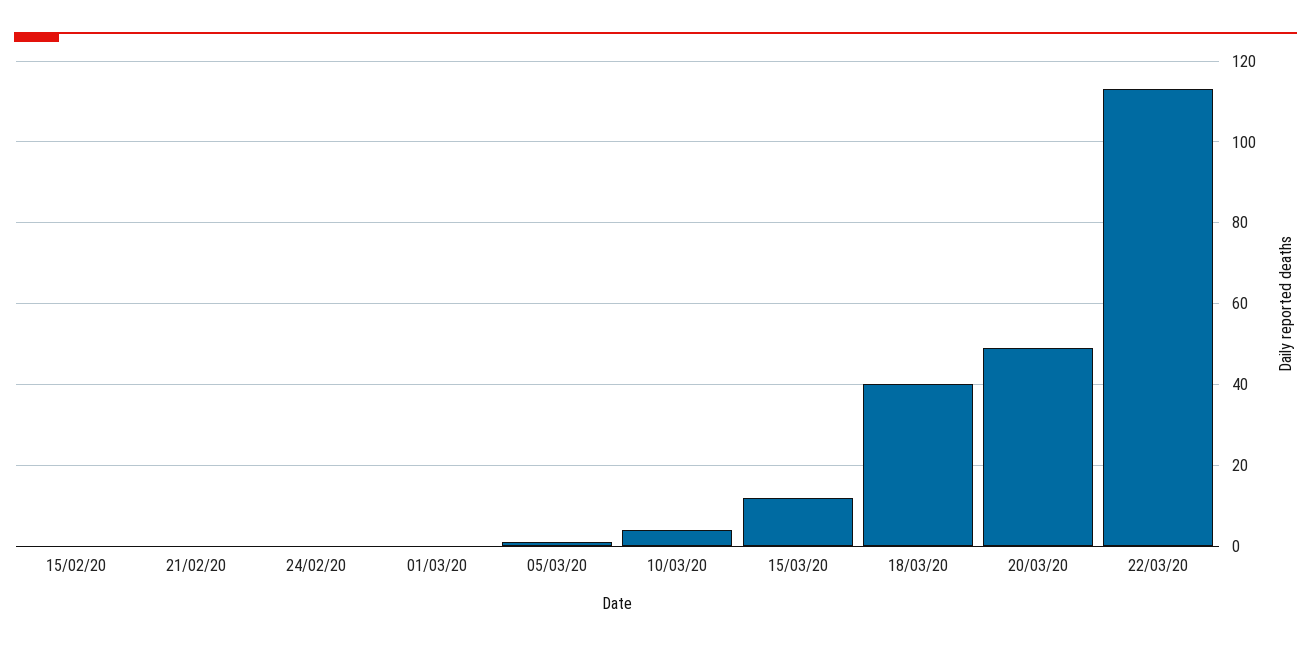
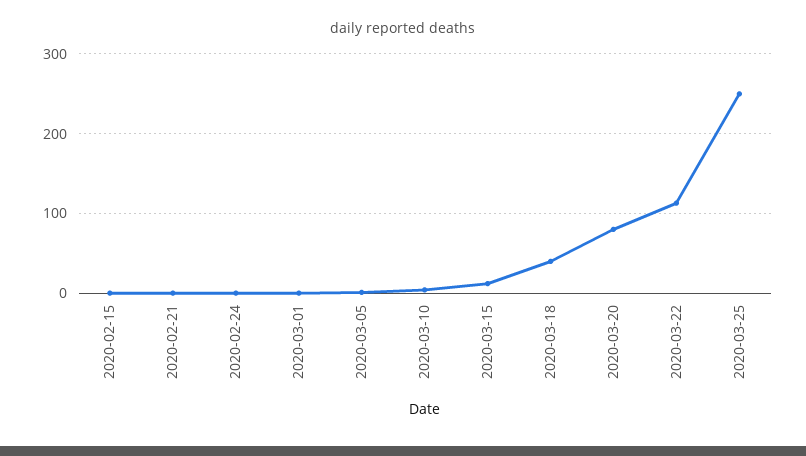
20/03/20: 50 -> 80
2020-03-25: none -> 250

